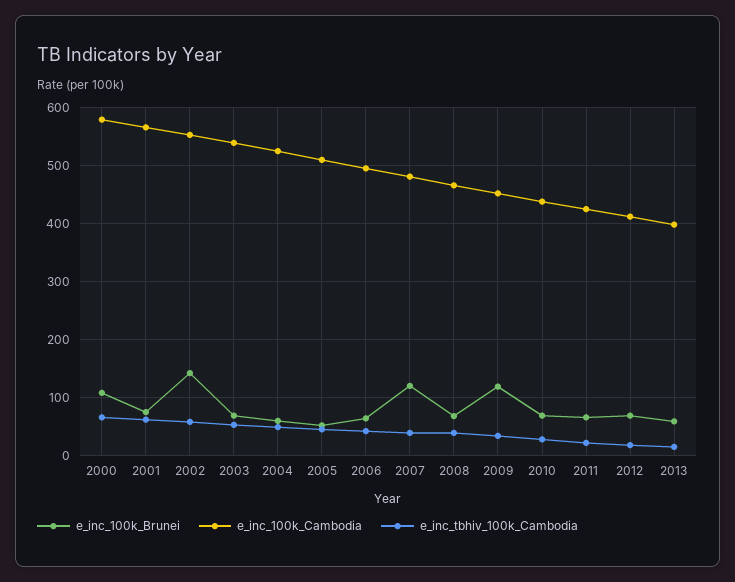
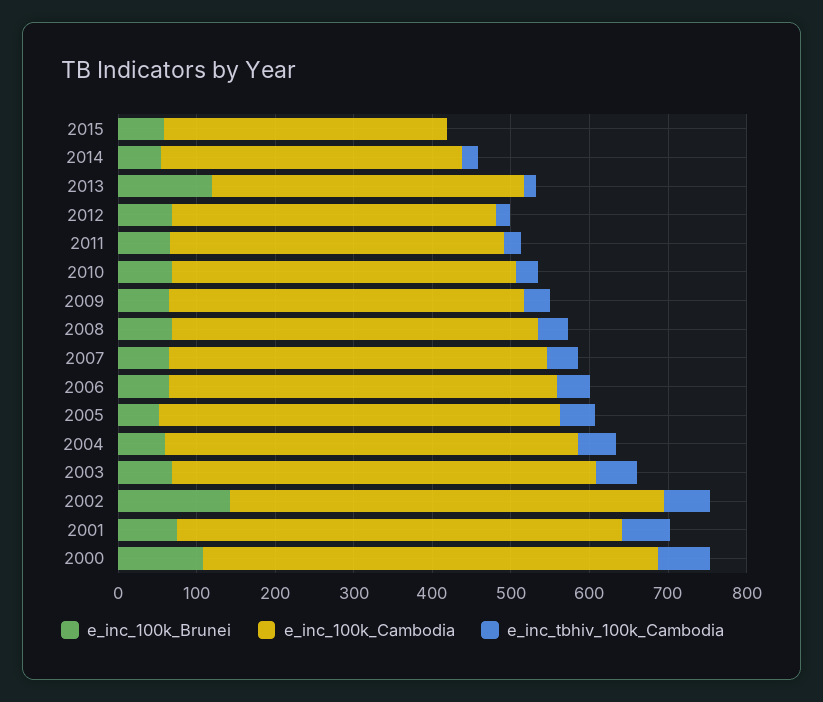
e_inc_100k_Brunei, 2007: 120 -> 60
e_inc_100k_Brunei, 2009: 120 -> 60
e_inc_100k_Brunei, 2013: 60 -> 120
e_inc_100k_Brunei, 2015: none -> 60
e_inc_100k_Cambodia, 2015: none -> 360
e_inc_tbhiv_100k_Cambodia, 2015: none -> 0
e_inc_100k_Brunei, 2014: none -> 60
e_inc_100k_Cambodia, 2014: none -> 380
e_inc_tbhiv_100k_Cambodia, 2014: none -> 20

